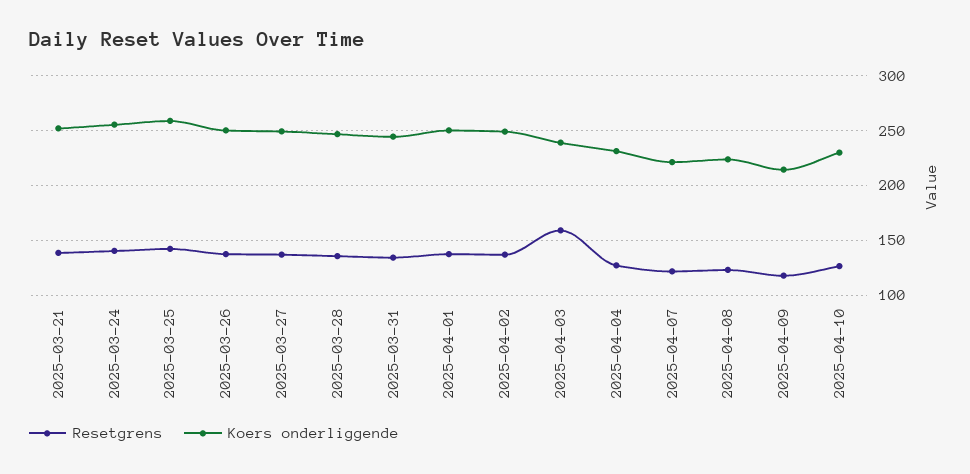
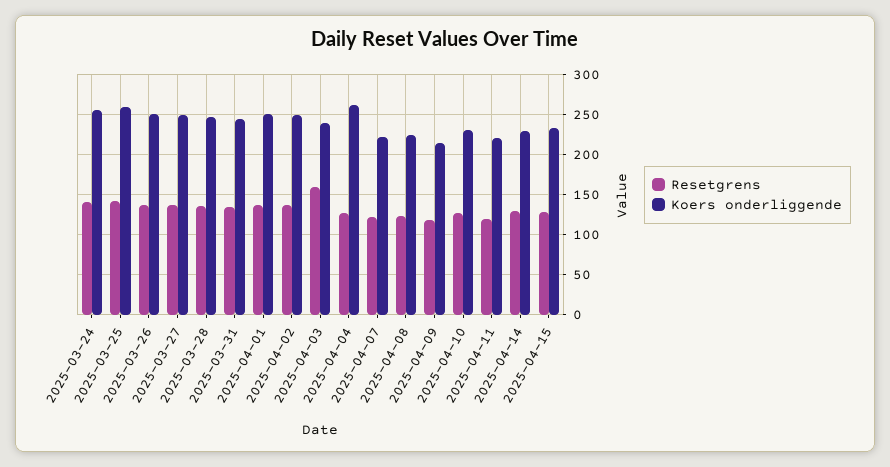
Resetgrens, 2025-03-21: 140 -> none
Koers onderliggende, 2025-03-21: 250 -> none
Koers onderliggende, 2025-04-04: 230 -> 260
Resetgrens, 2025-04-11: none -> 120
Koers onderliggende, 2025-04-11: none -> 220
Resetgrens, 2025-04-14: none -> 130
Koers onderliggende, 2025-04-14: none -> 230
Resetgrens, 2025-04-15: none -> 130
Koers onderliggende, 2025-04-15: none -> 230

